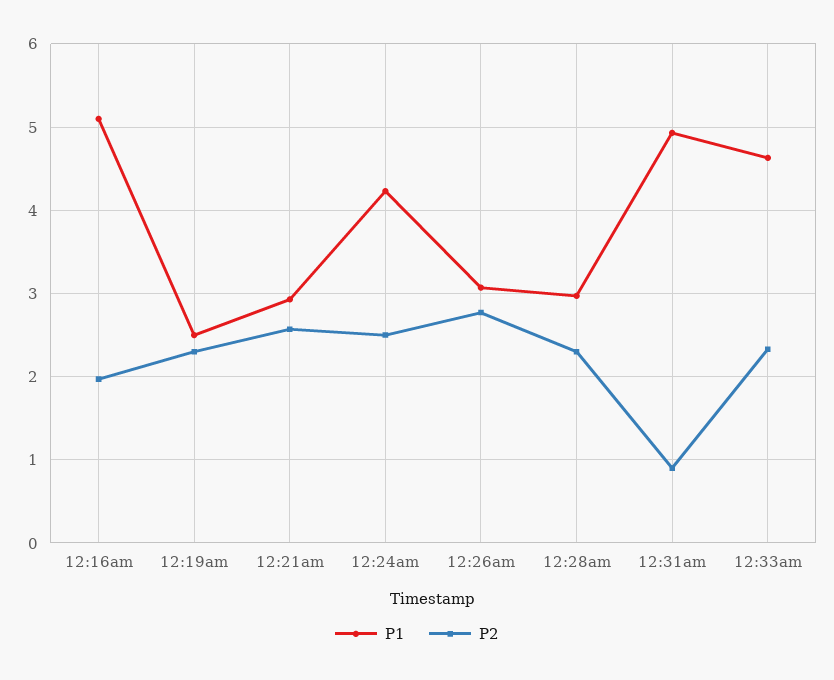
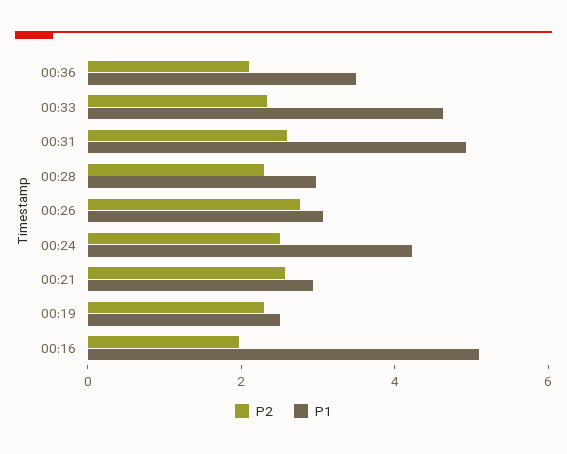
P2, 12:31am: 0.9 -> 2.5
P2, 00:36: none -> 2
P1, 00:36: none -> 3.5

